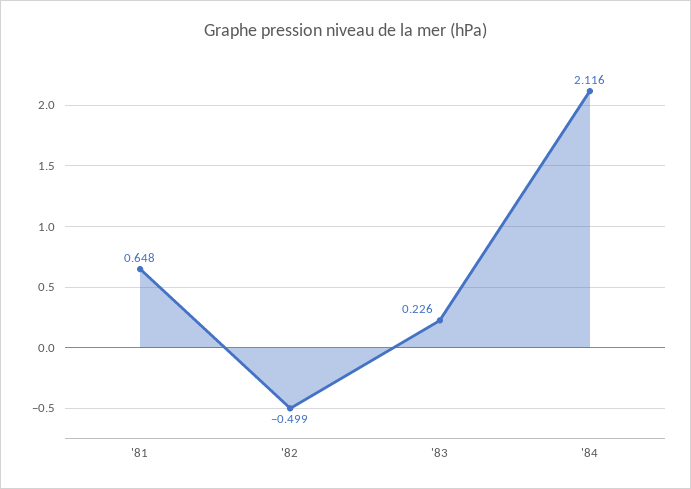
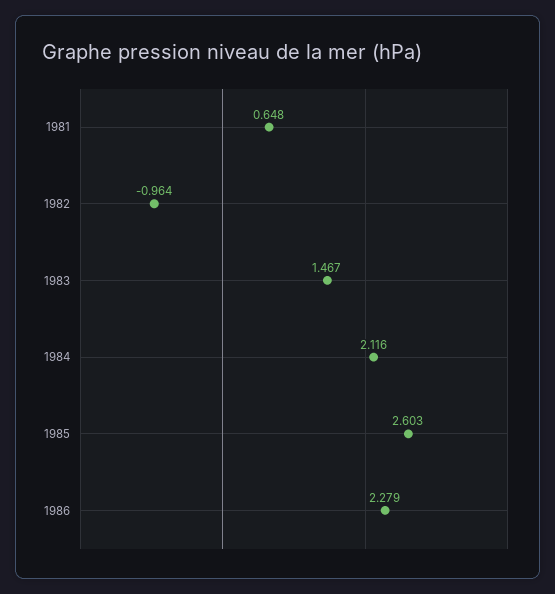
'82: -0.499 -> -0.964
'83: 0.226 -> 1.467
1985: none -> 2.603
1986: none -> 2.279

